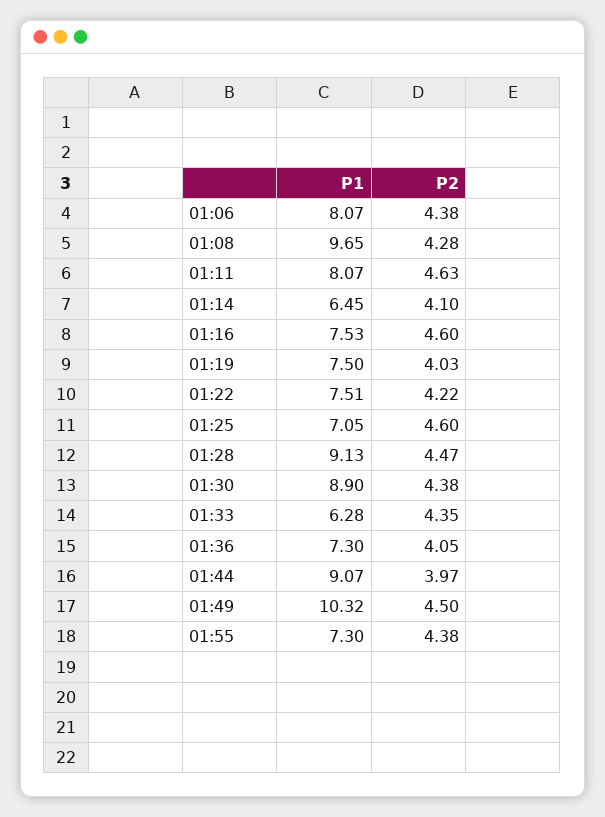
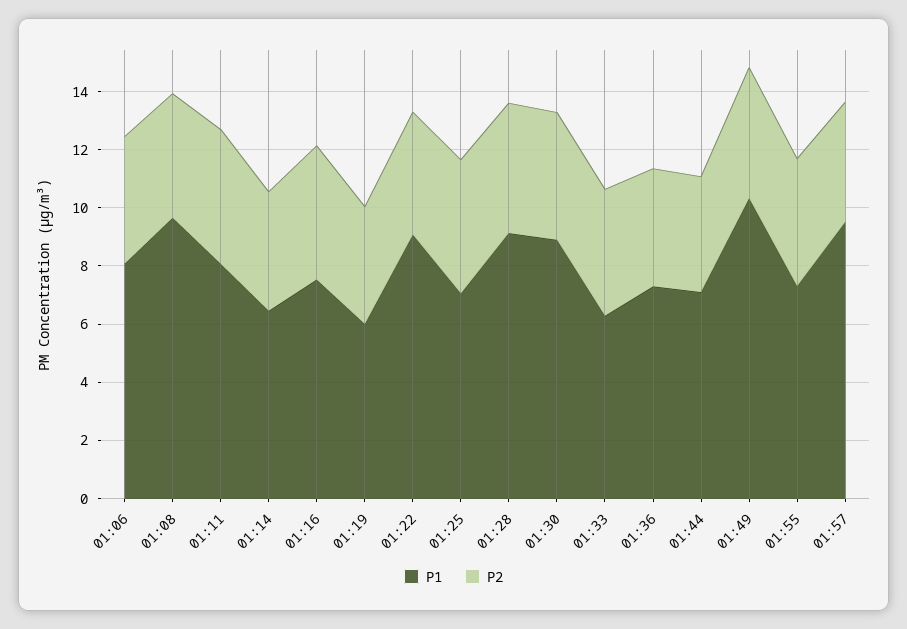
P1, 01:19: 7.5 -> 6
P1, 01:22: 7.51 -> 9
P1, 01:44: 9.07 -> 7
P1, 01:57: none -> 9.5
P2, 01:57: none -> 4

